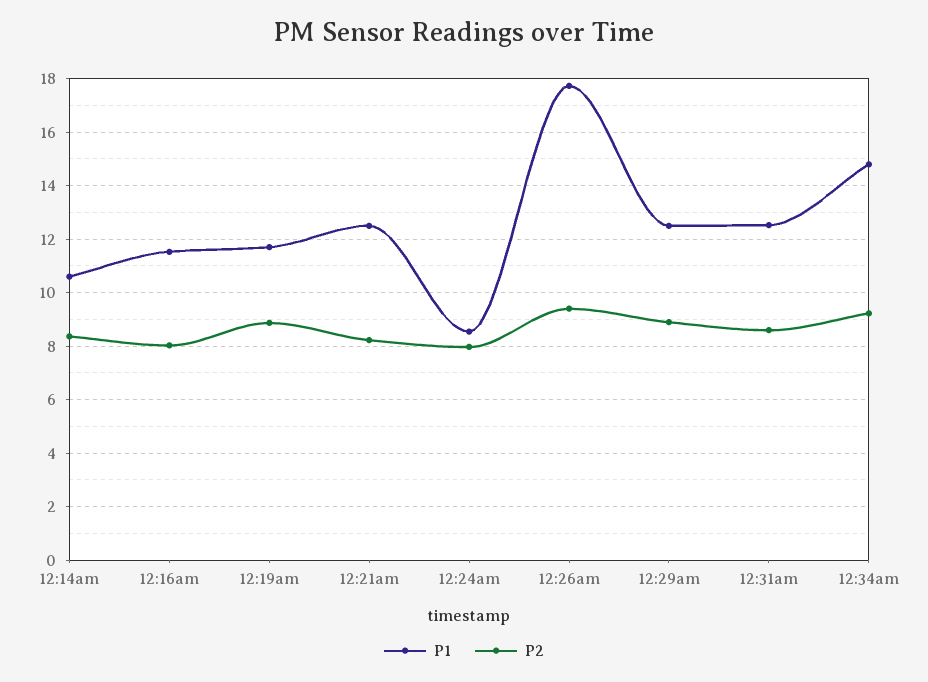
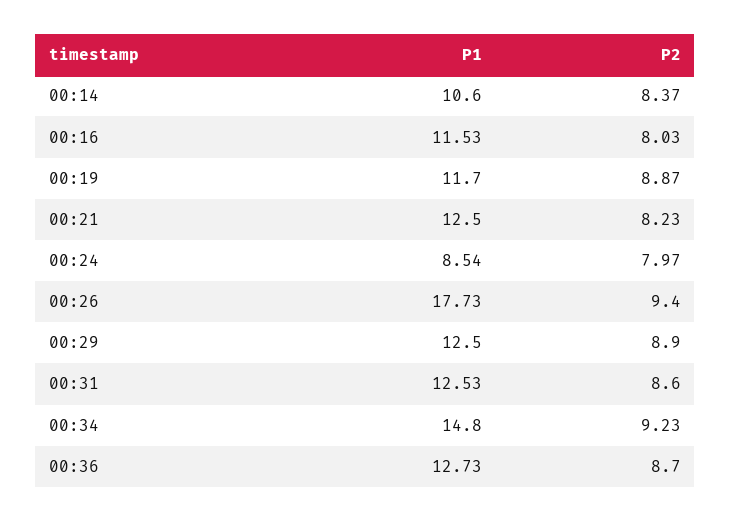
P1, 00:36: none -> 12.73
P2, 00:36: none -> 8.7

